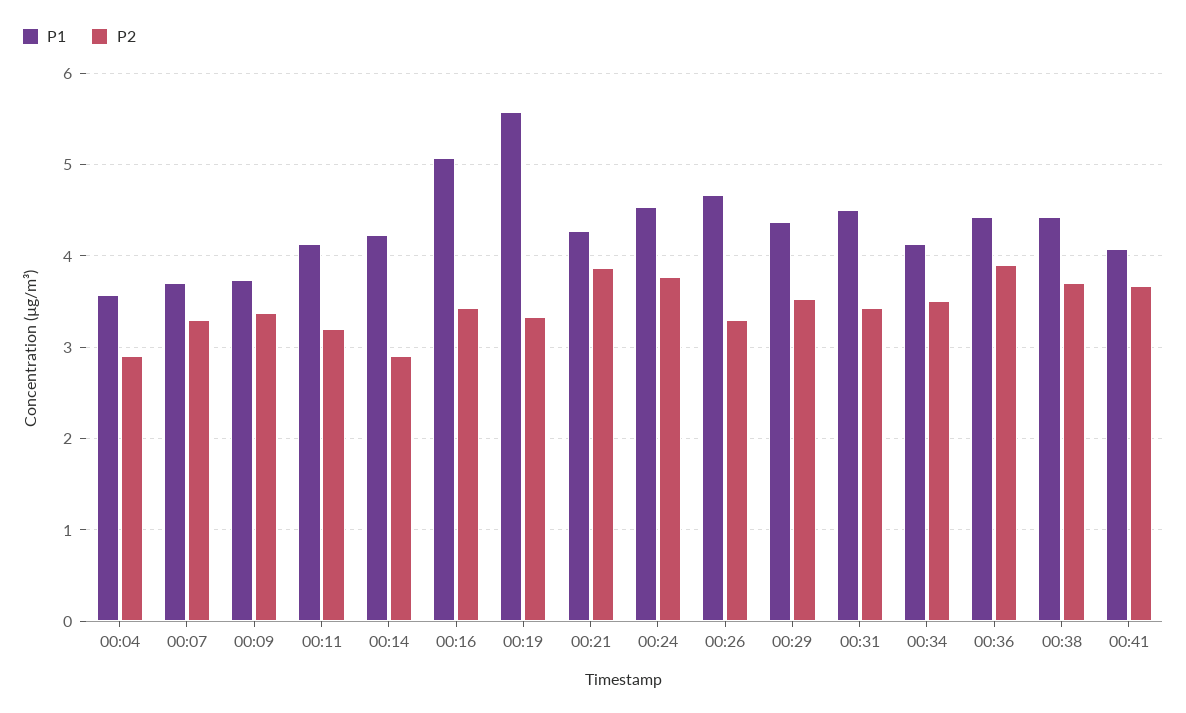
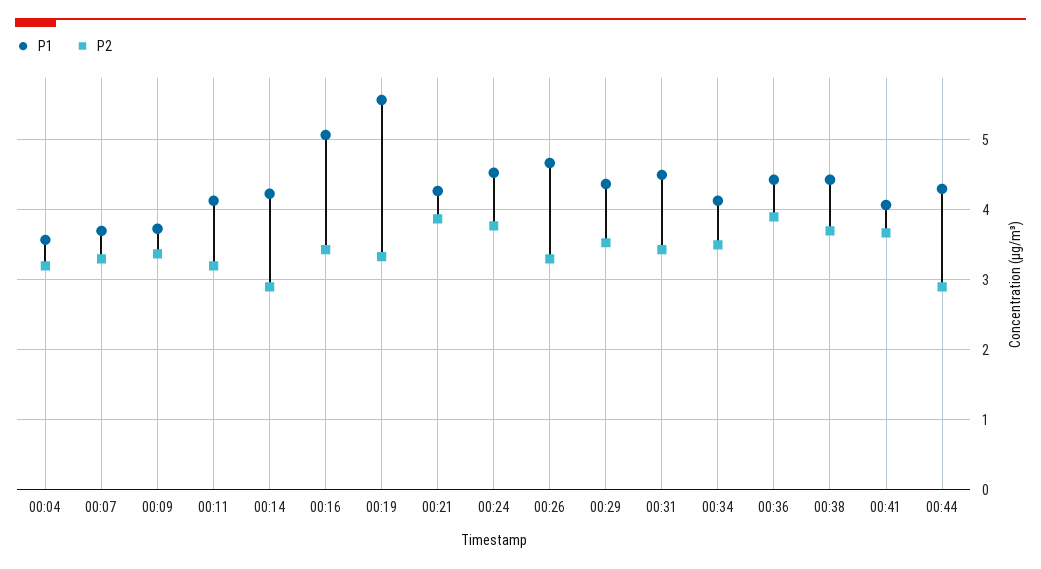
P2, 00:04: 2.9 -> 3.2
P1, 00:44: none -> 4.3
P2, 00:44: none -> 2.9

